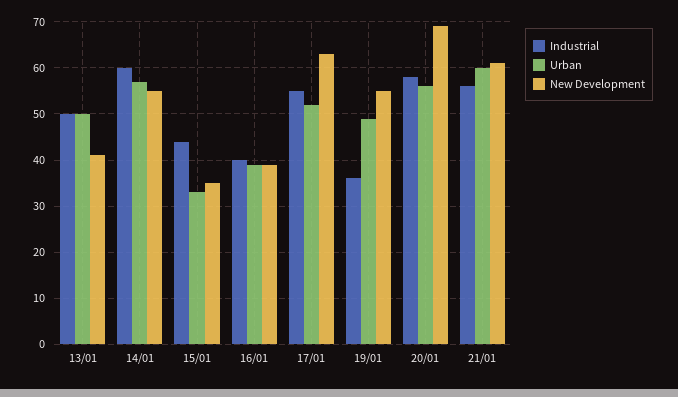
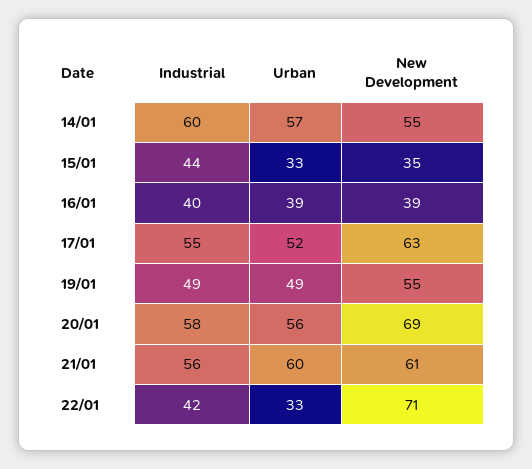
Industrial, 13/01: 50 -> none
Urban, 13/01: 50 -> none
New Development, 13/01: 40 -> none
Industrial, 19/01: 35 -> 49
Industrial, 22/01: none -> 42
Urban, 22/01: none -> 33
New Development, 22/01: none -> 71

